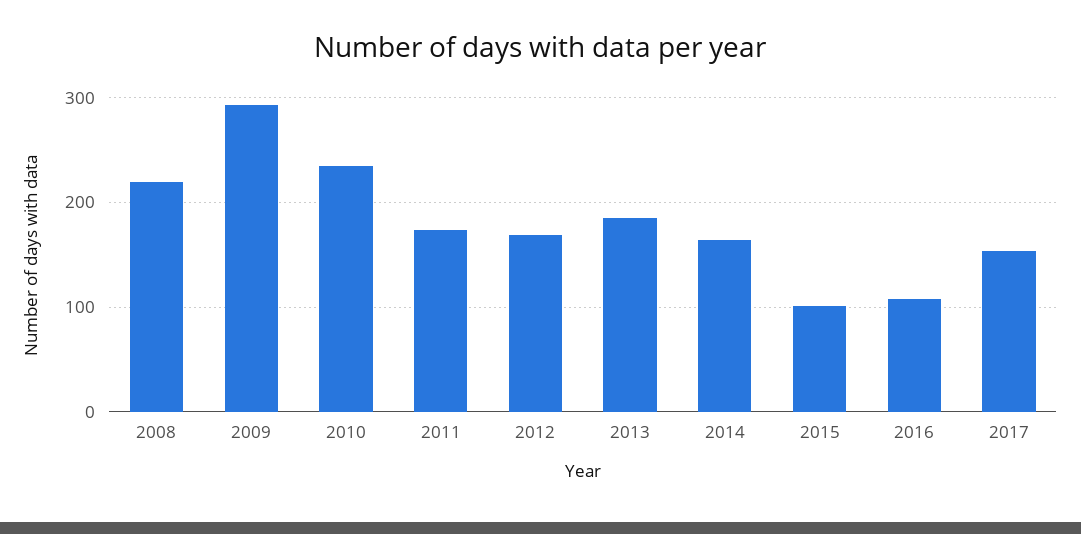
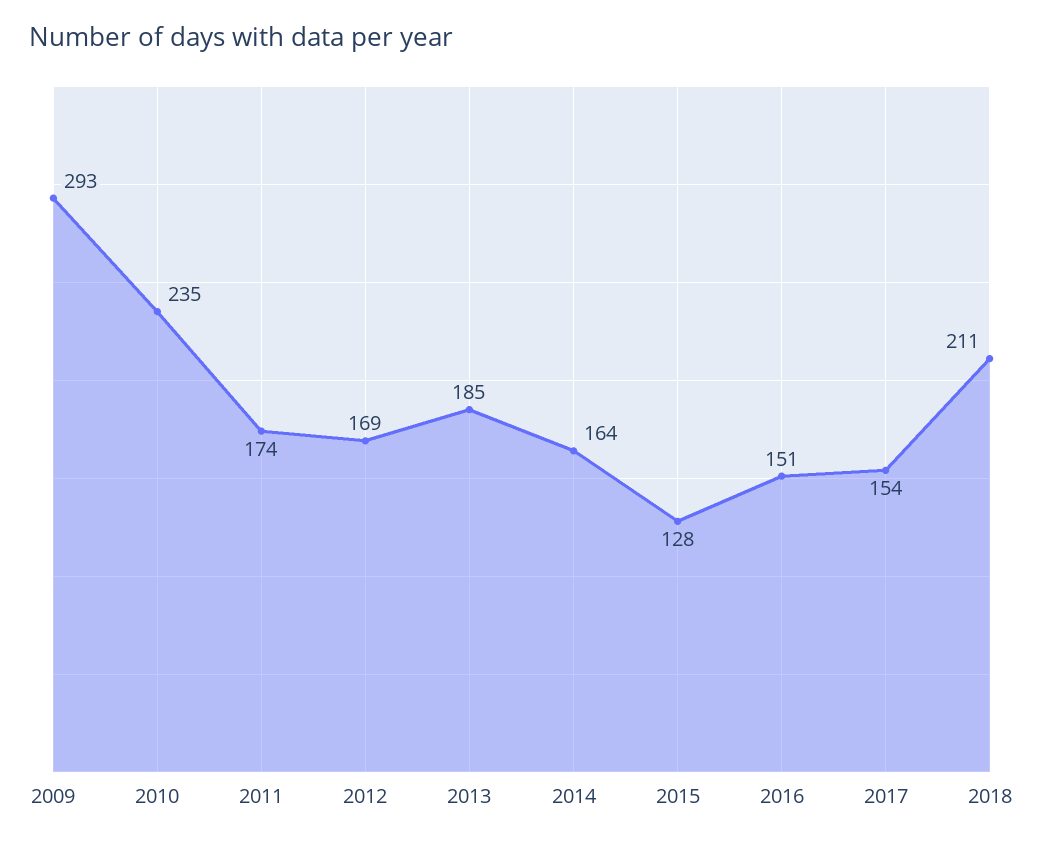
2008: 220 -> none
2015: 100 -> 128
2016: 110 -> 151
2018: none -> 211

